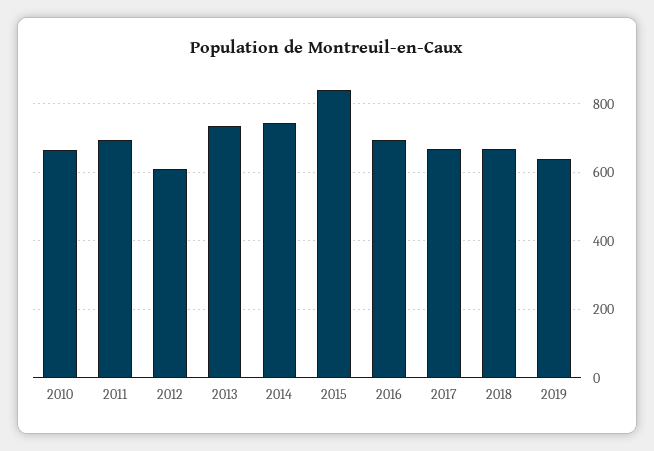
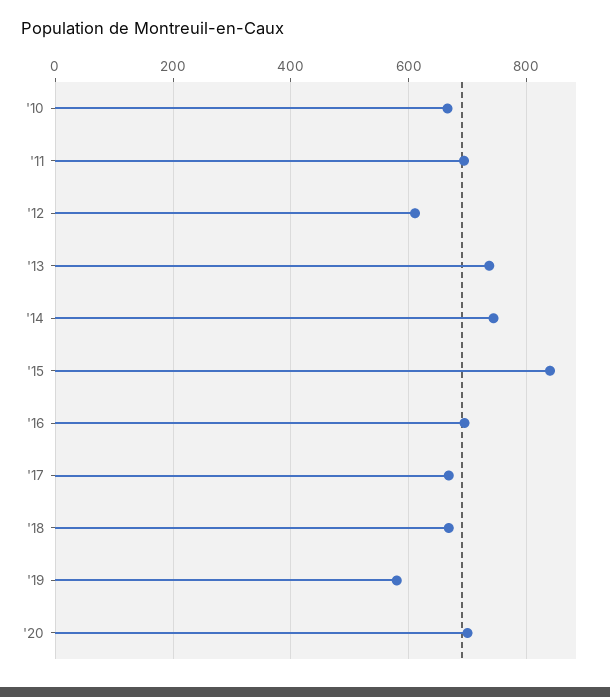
2019: 640 -> 580
'20: none -> 700

